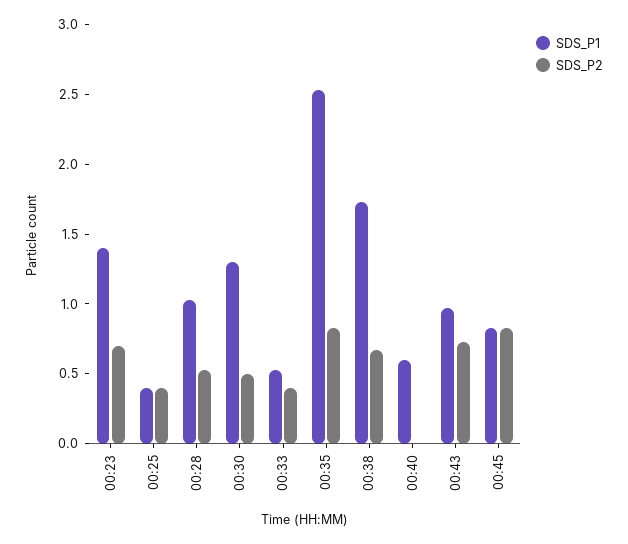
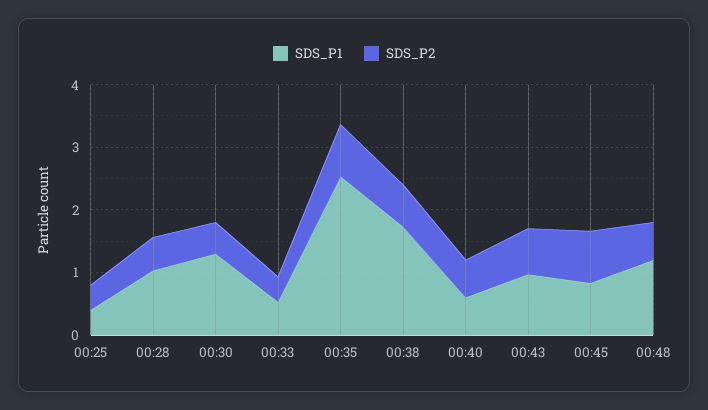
SDS_P1, 00:23: 1.4 -> none
SDS_P2, 00:23: 0.7 -> none
SDS_P2, 00:40: 0 -> 0.6
SDS_P1, 00:48: none -> 1.2
SDS_P2, 00:48: none -> 0.6

